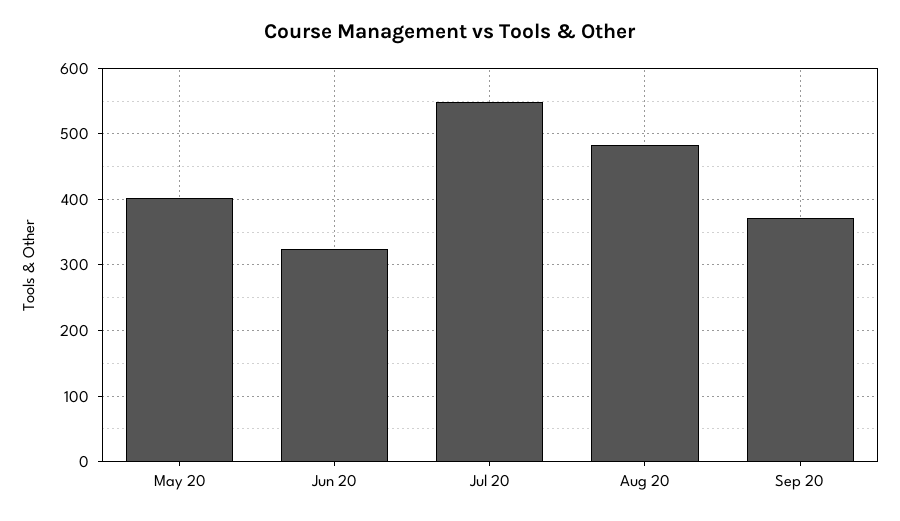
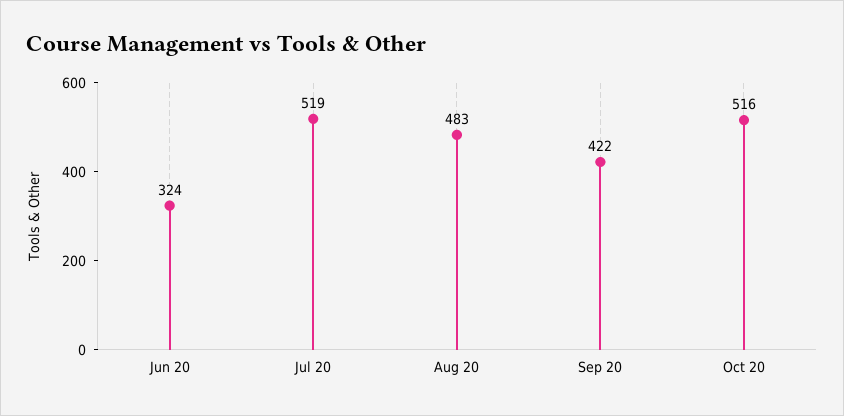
May 20: 400 -> none
Jul 20: 550 -> 519
Sep 20: 370 -> 422
Oct 20: none -> 516

